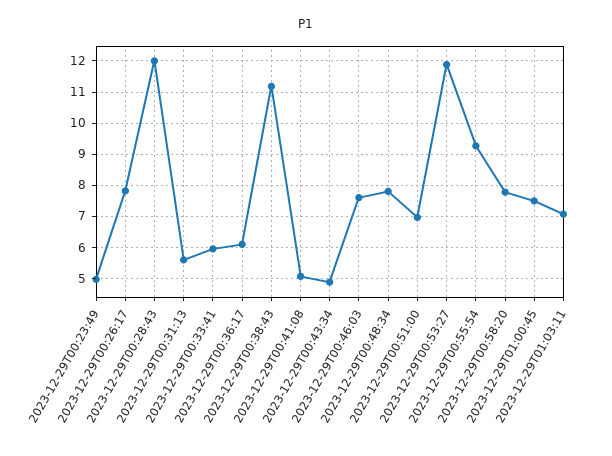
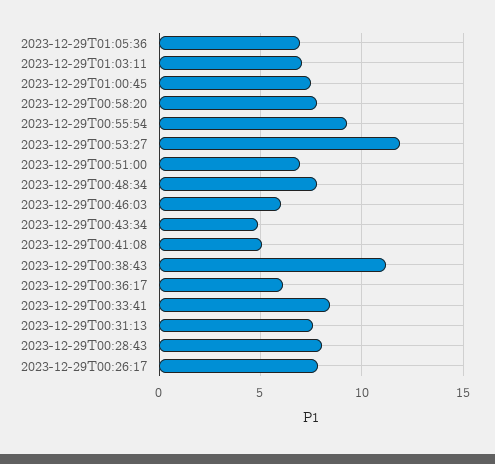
2023-12-29T00:23:49: 5 -> none
2023-12-29T00:28:43: 12 -> 8
2023-12-29T00:31:13: 5.6 -> 7.5
2023-12-29T00:33:41: 6 -> 8.5
2023-12-29T00:46:03: 7.6 -> 6
2023-12-29T01:05:36: none -> 7

